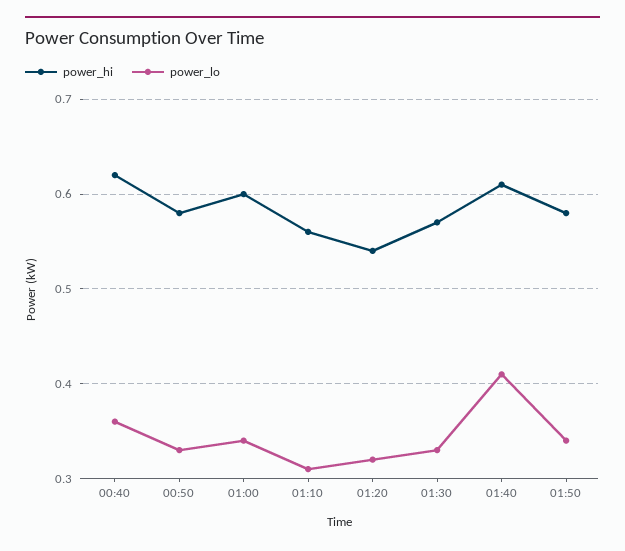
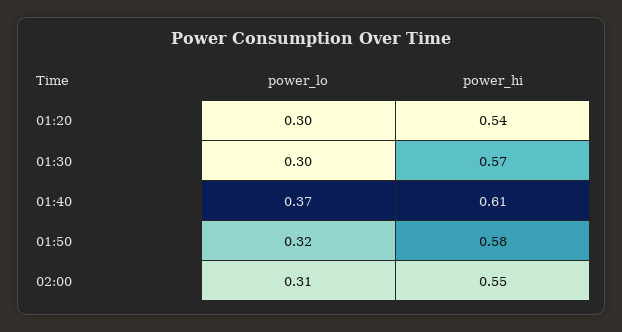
power_hi, 00:40: 0.62 -> none
power_lo, 00:40: 0.36 -> none
power_hi, 00:50: 0.58 -> none
power_lo, 00:50: 0.33 -> none
power_hi, 01:00: 0.6 -> none
power_lo, 01:00: 0.34 -> none
power_hi, 01:10: 0.56 -> none
power_lo, 01:10: 0.31 -> none
power_lo, 01:20: 0.32 -> 0.3
power_lo, 01:30: 0.33 -> 0.3
power_lo, 01:40: 0.41 -> 0.37
power_lo, 01:50: 0.34 -> 0.32
power_lo, 02:00: none -> 0.31
power_hi, 02:00: none -> 0.55

